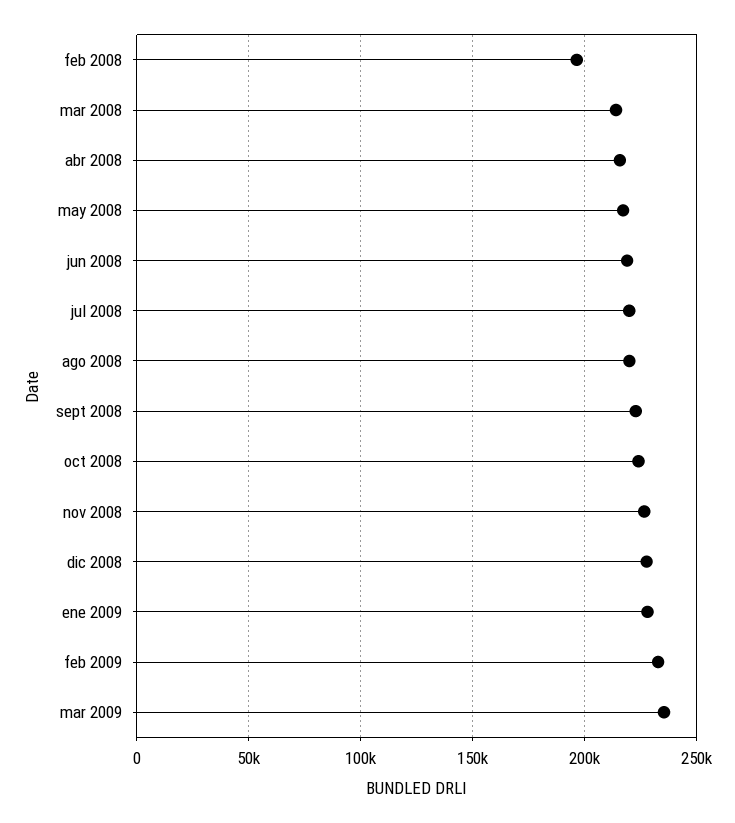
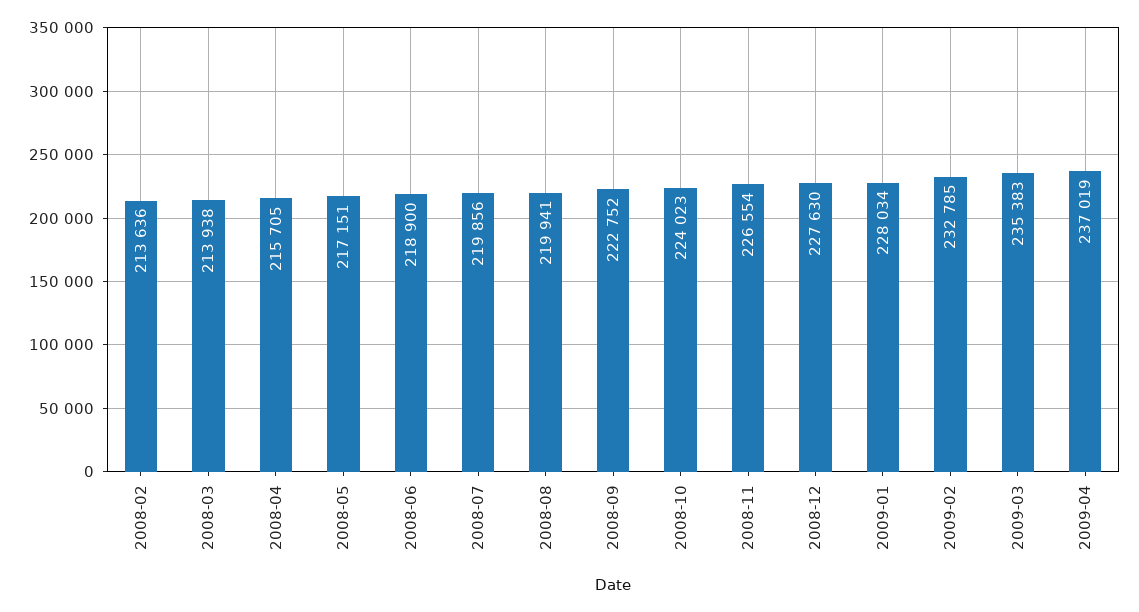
feb 2008: 195000 -> 213636
2009-04: none -> 237019

